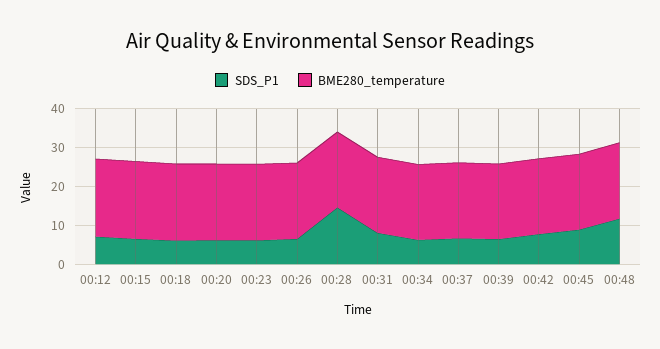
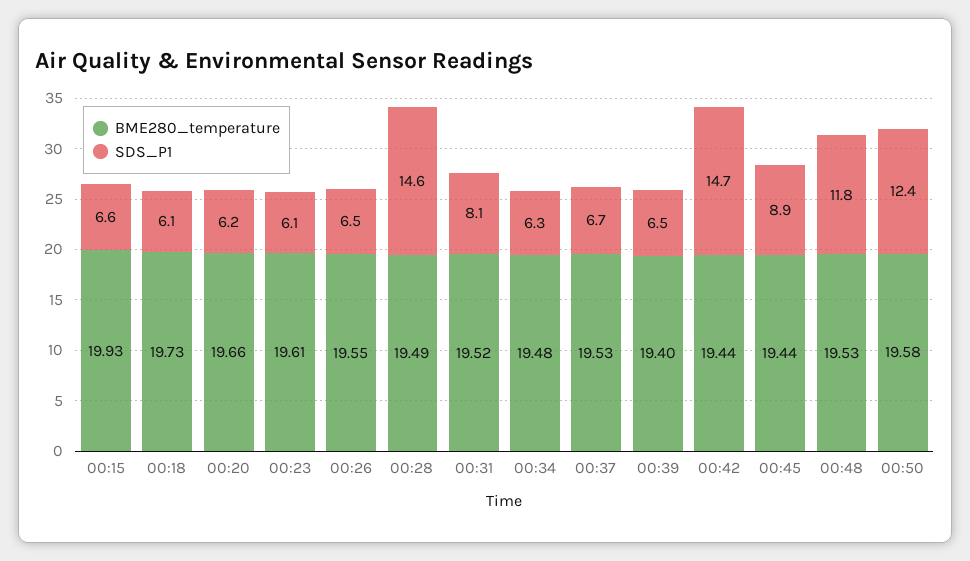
SDS_P1, 00:12: 7.5 -> none
BME280_temperature, 00:12: 20 -> none
SDS_P1, 00:42: 7.5 -> 14.7
BME280_temperature, 00:50: none -> 19.58
SDS_P1, 00:50: none -> 12.4

